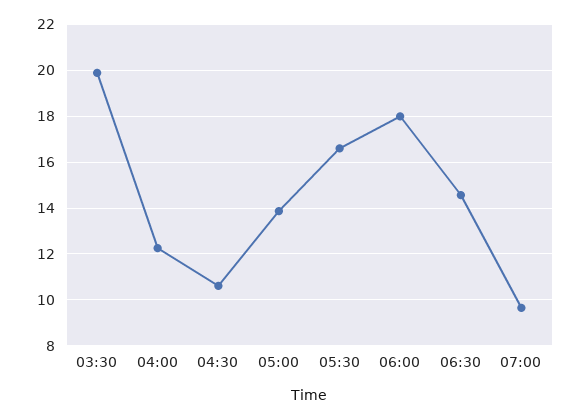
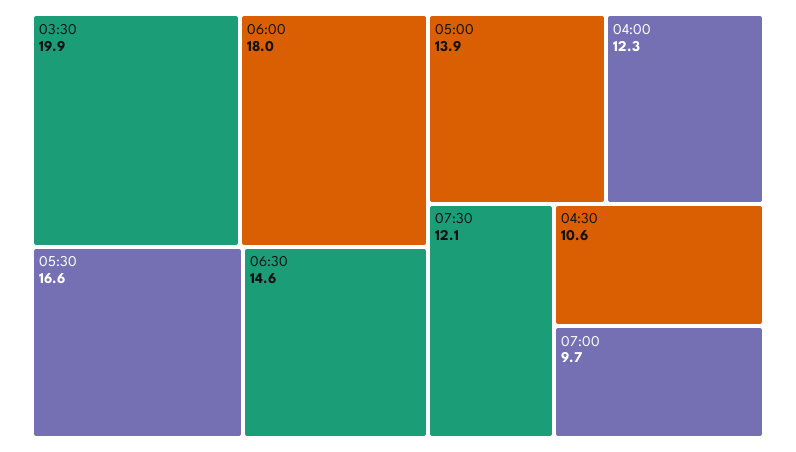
07:30: none -> 12.1

